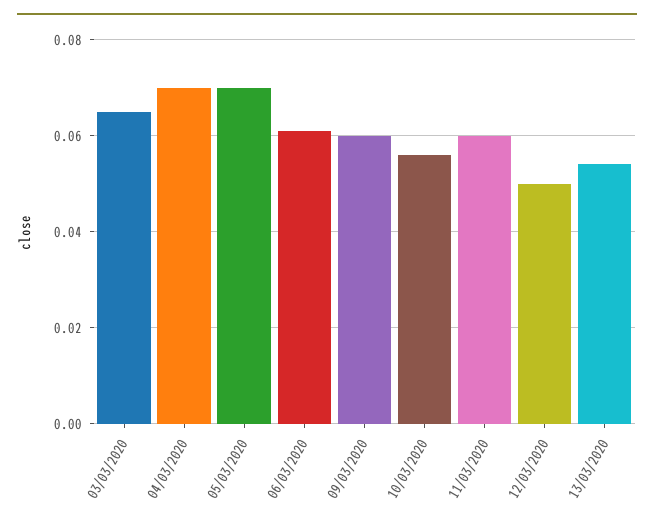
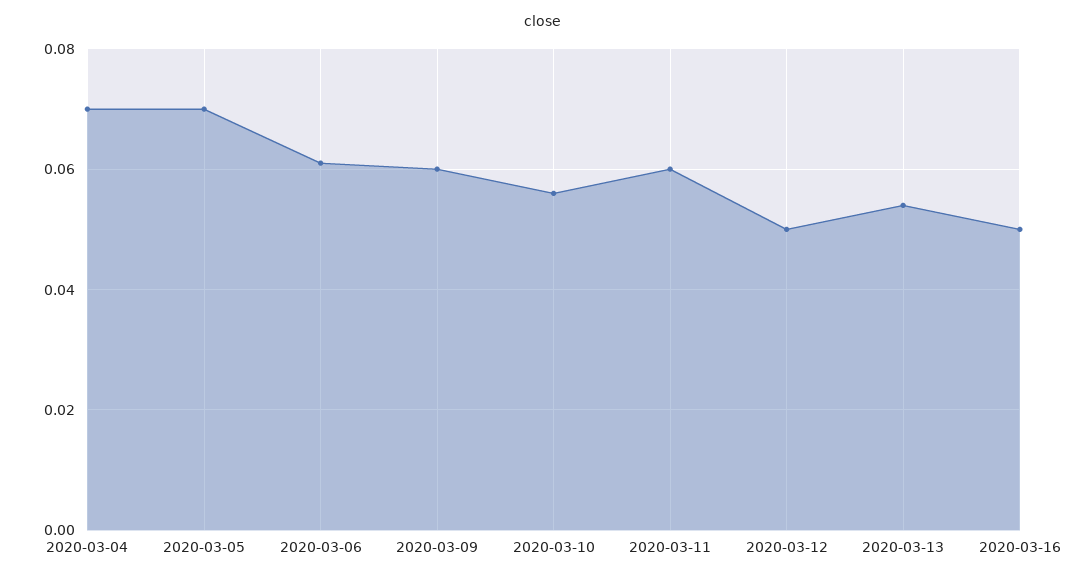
03/03/2020: 0.065 -> none
2020-03-16: none -> 0.05

